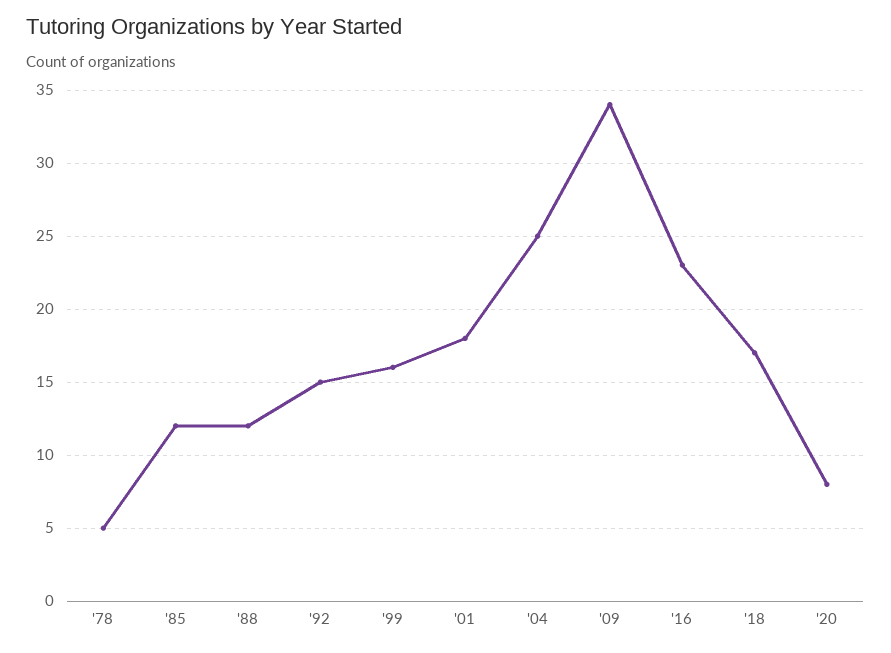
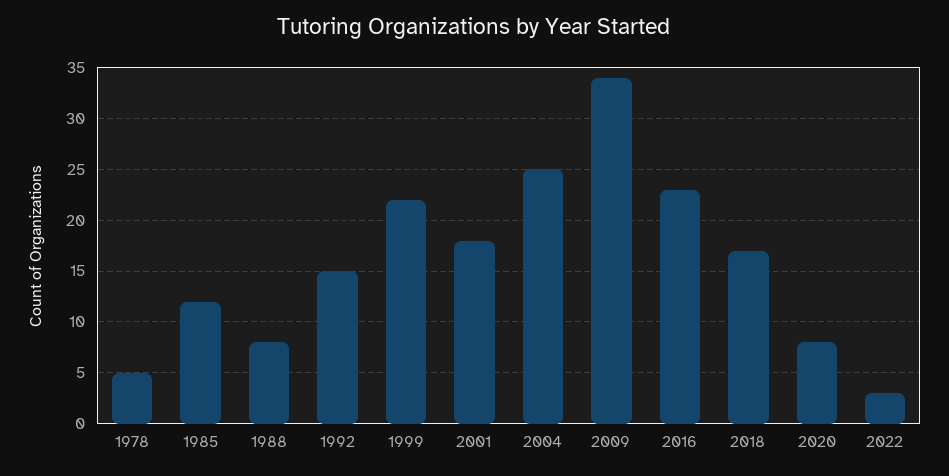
'88: 12 -> 8
'99: 16 -> 22
2022: none -> 3

